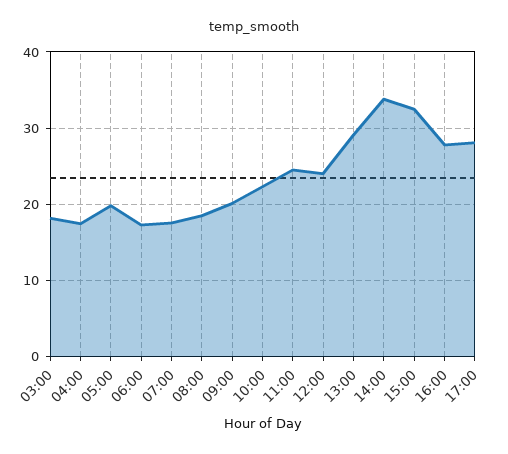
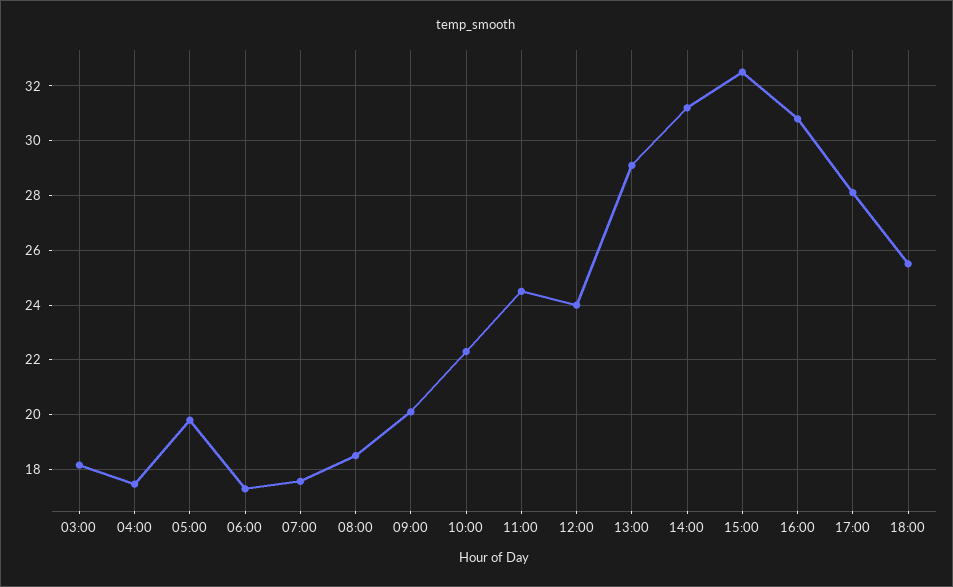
14:00: 34 -> 31.25
16:00: 28 -> 30.75
18:00: none -> 25.5

